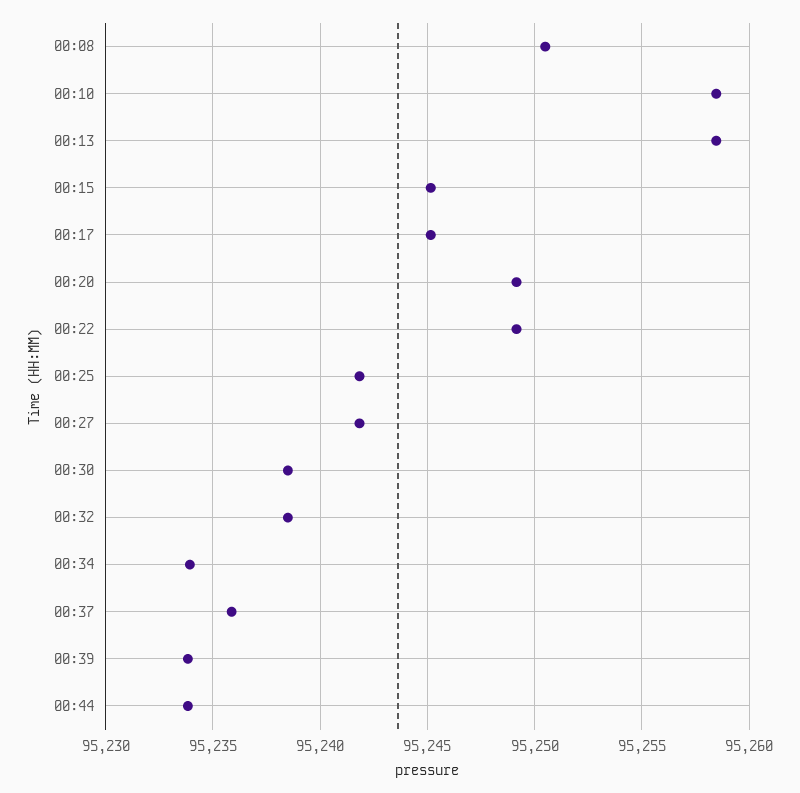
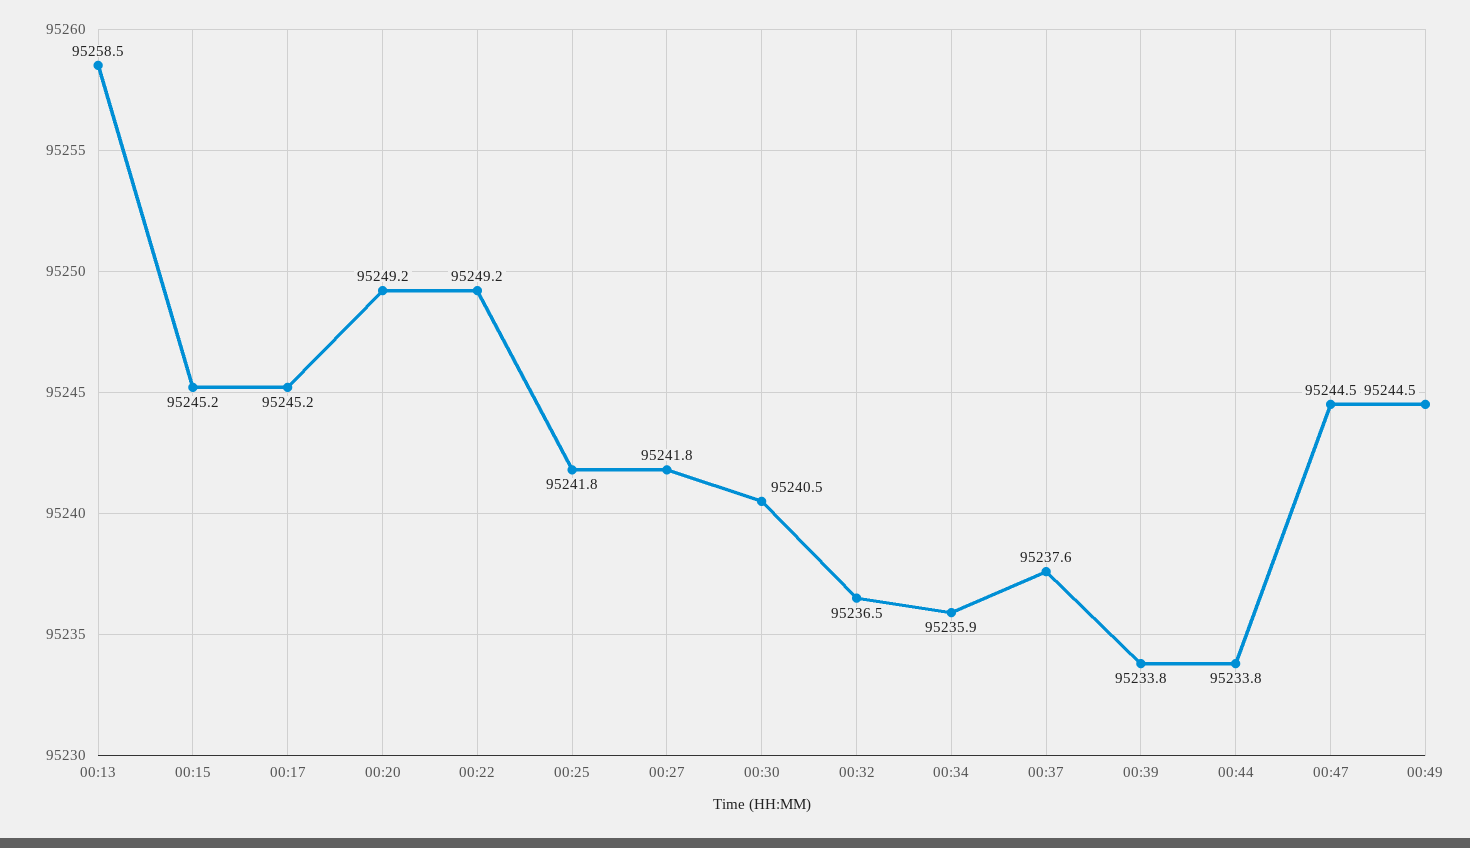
00:08: 95250.5 -> none
00:10: 95258.5 -> none
00:30: 95238.5 -> 95240.5
00:32: 95238.5 -> 95236.5
00:34: 95234 -> 95235.9
00:37: 95236 -> 95237.6
00:47: none -> 95244.5
00:49: none -> 95244.5

